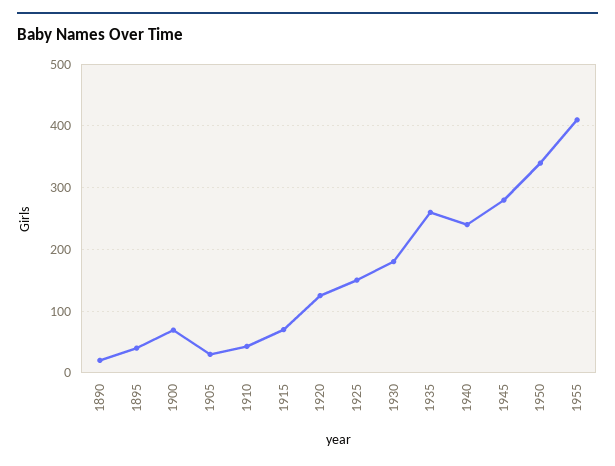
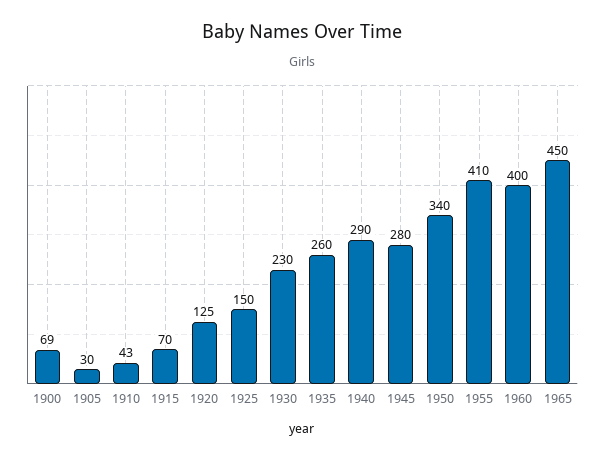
1890: 20 -> none
1895: 40 -> none
1930: 180 -> 230
1940: 240 -> 290
1960: none -> 400
1965: none -> 450

